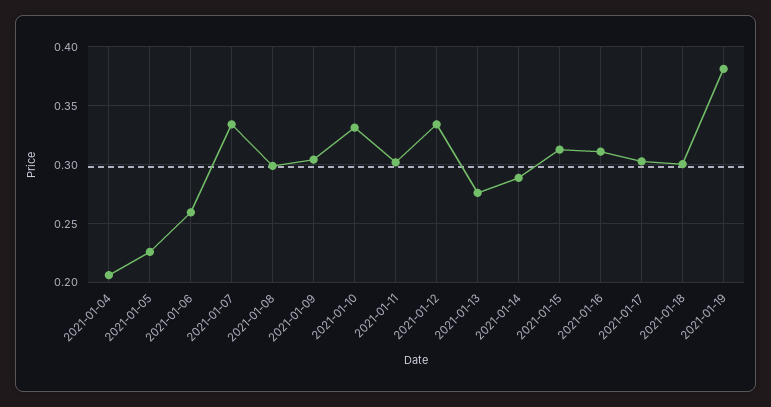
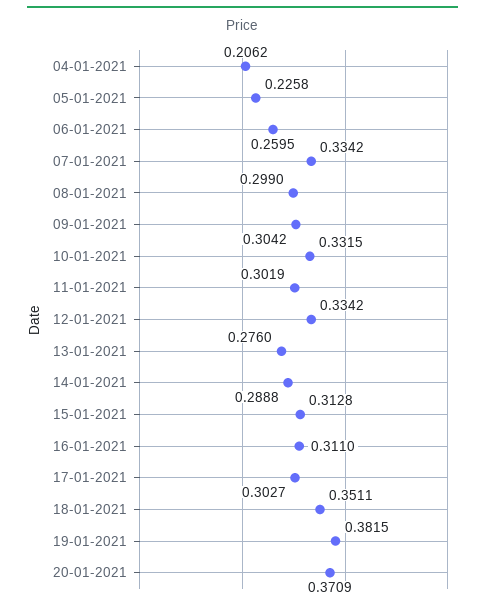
2021-01-18: 0.3 -> 0.3511
20-01-2021: none -> 0.3709

